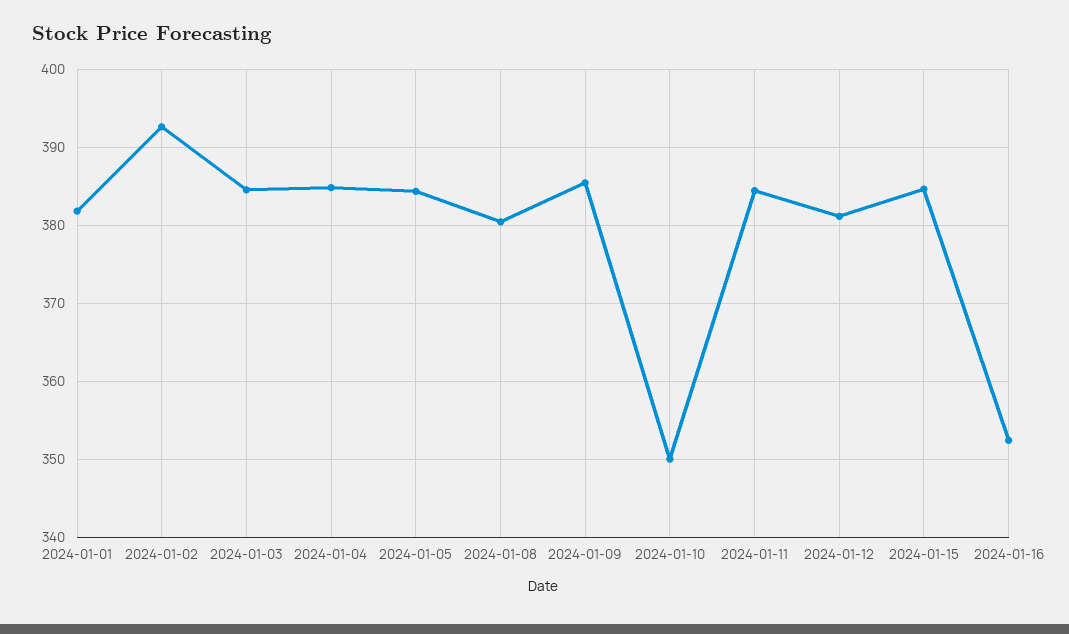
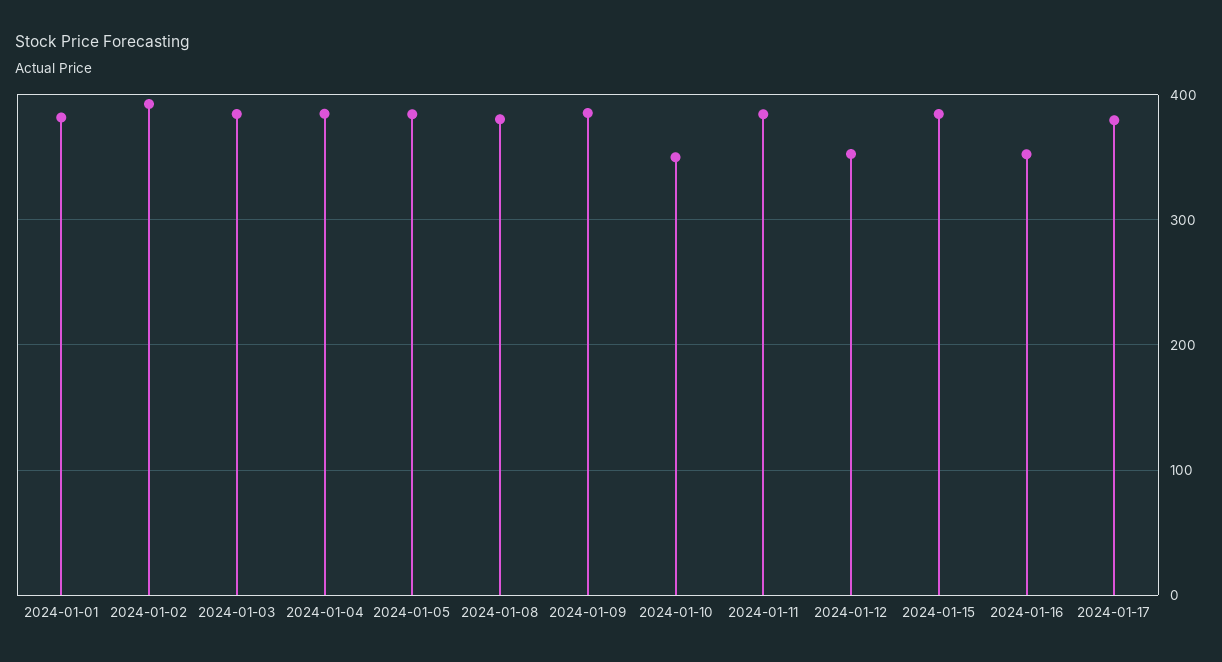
2024-01-12: 381 -> 350
2024-01-17: none -> 380

